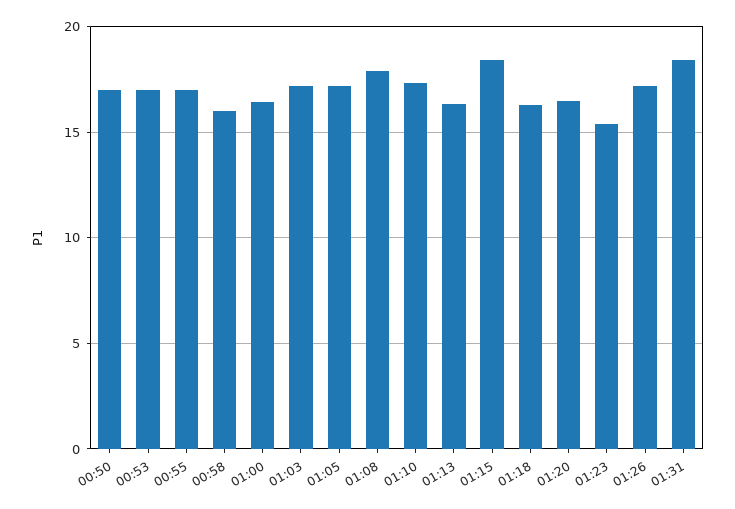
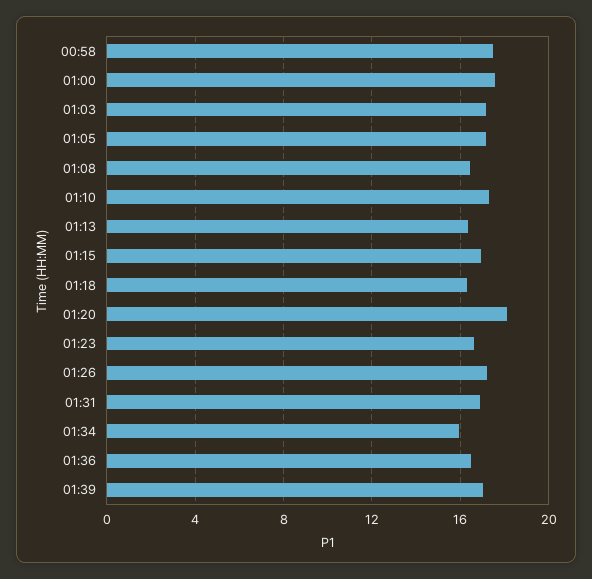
00:50: 17 -> none
00:53: 17 -> none
00:55: 17 -> none
00:58: 16 -> 17.5
01:00: 16.5 -> 17.5
01:08: 18 -> 16.5
01:15: 18.5 -> 17
01:20: 16.5 -> 18
01:23: 15.5 -> 16.5
01:31: 18.5 -> 17
01:34: none -> 16
01:36: none -> 16.5
01:39: none -> 17

